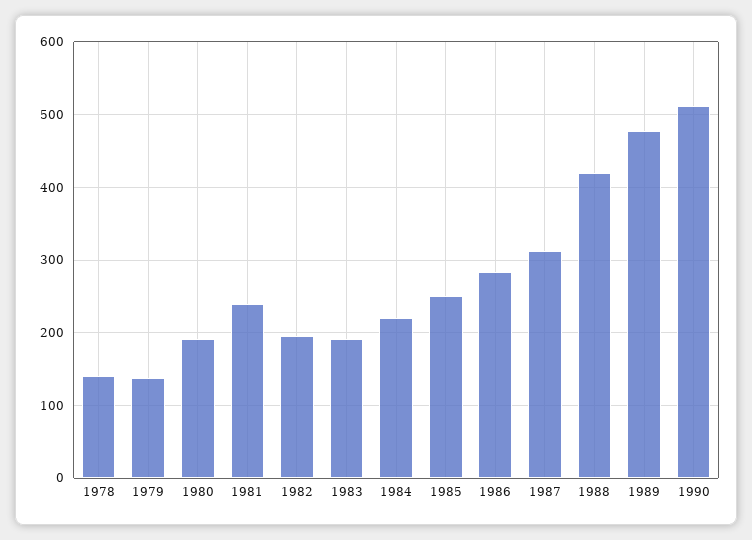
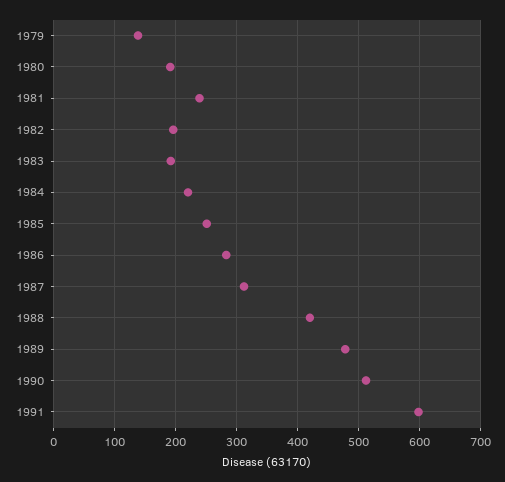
1978: 140 -> none
1991: none -> 600

